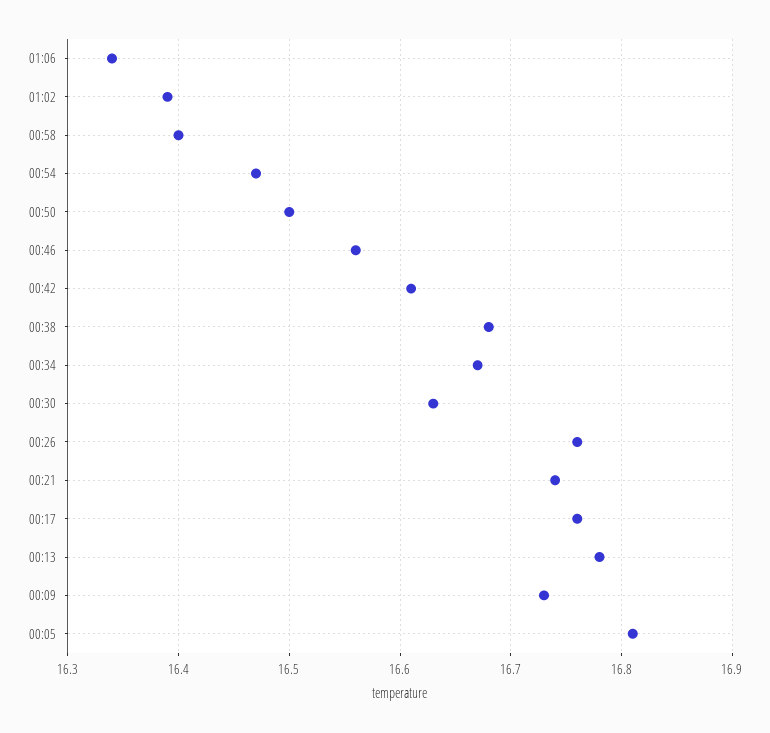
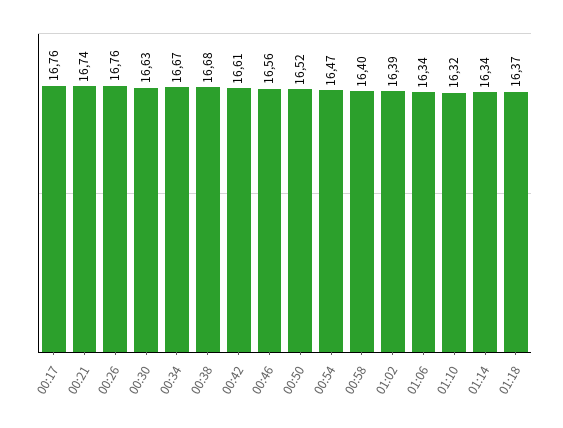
00:50: 16.5 -> 16.52
00:13: 16.78 -> none
00:09: 16.73 -> none
00:05: 16.81 -> none
01:10: none -> 16.32
01:14: none -> 16.34
01:18: none -> 16.37

